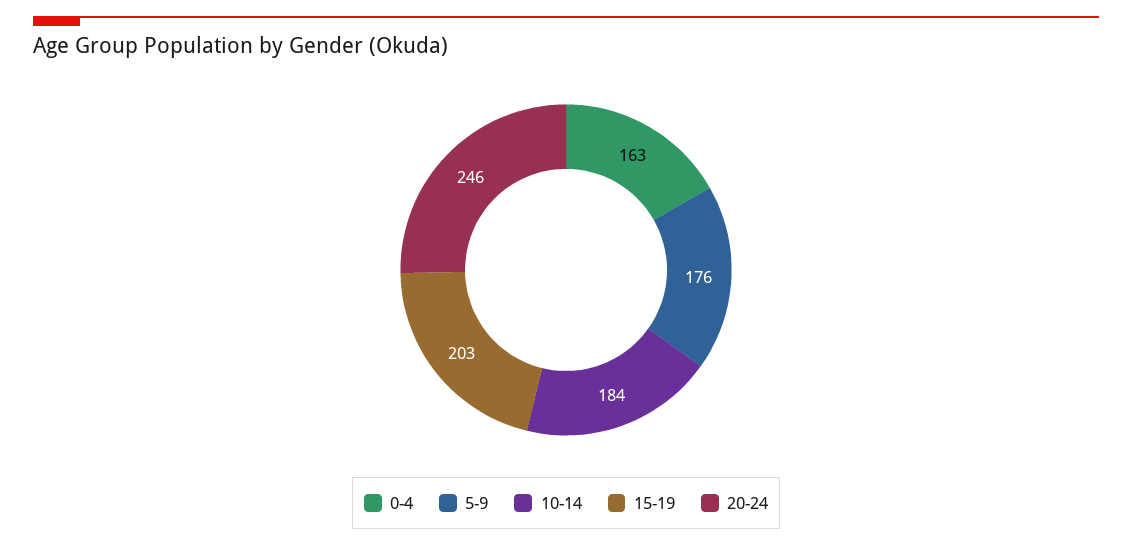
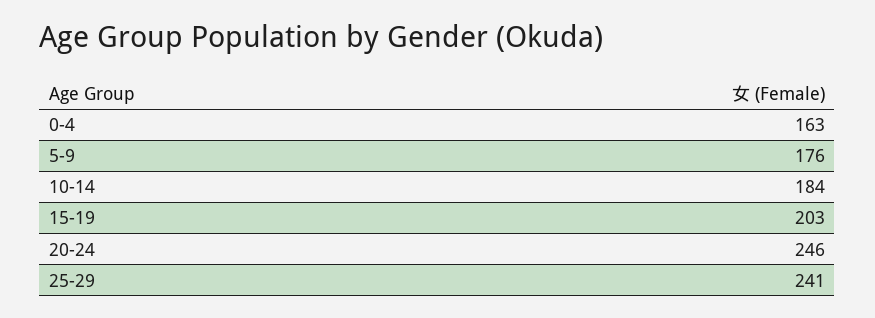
25-29: none -> 241

